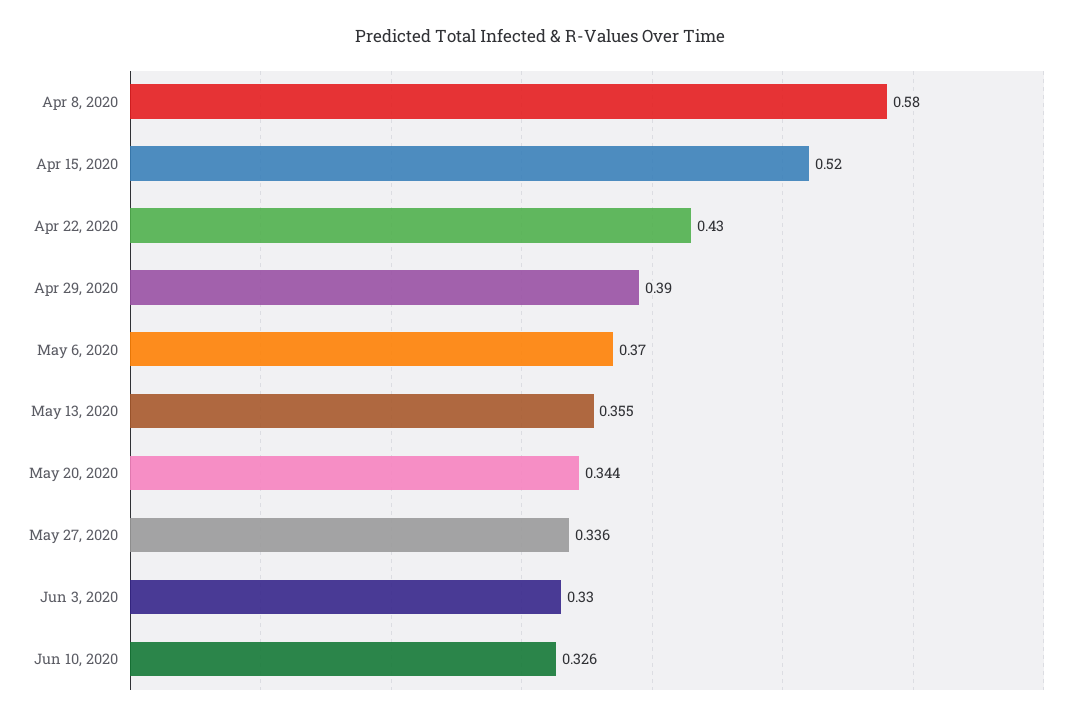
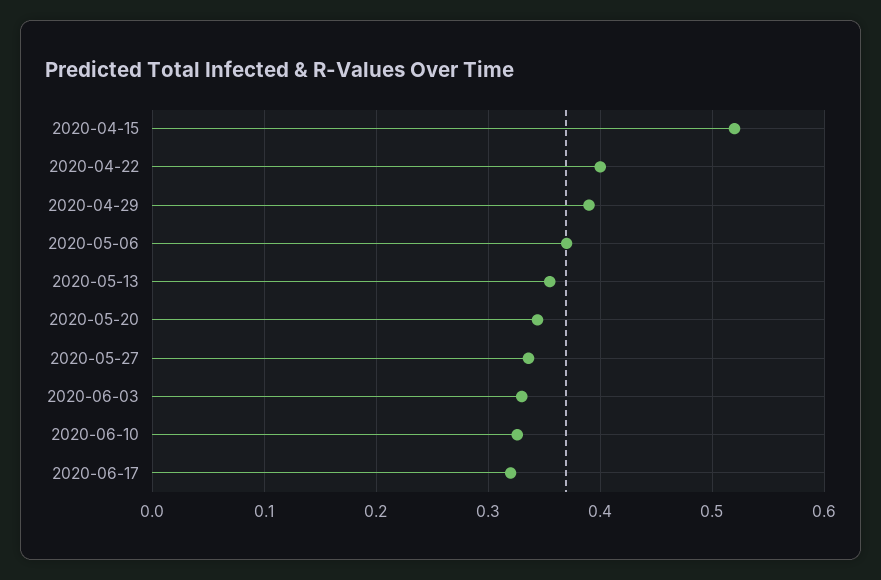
Apr 8, 2020: 0.58 -> none
Apr 22, 2020: 0.43 -> 0.4
2020-06-17: none -> 0.32

